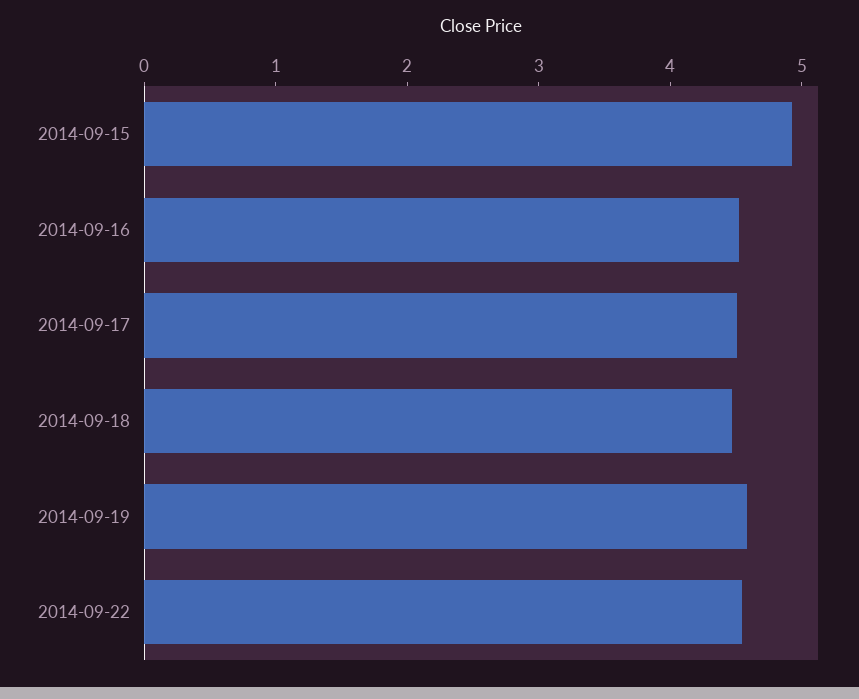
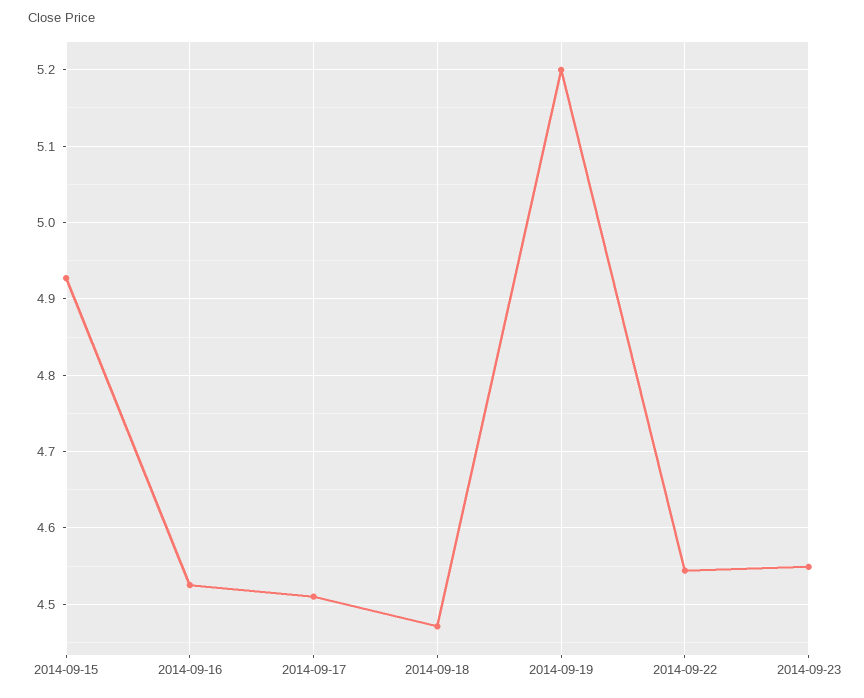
2014-09-19: 4.6 -> 5.2
2014-09-23: none -> 4.55

